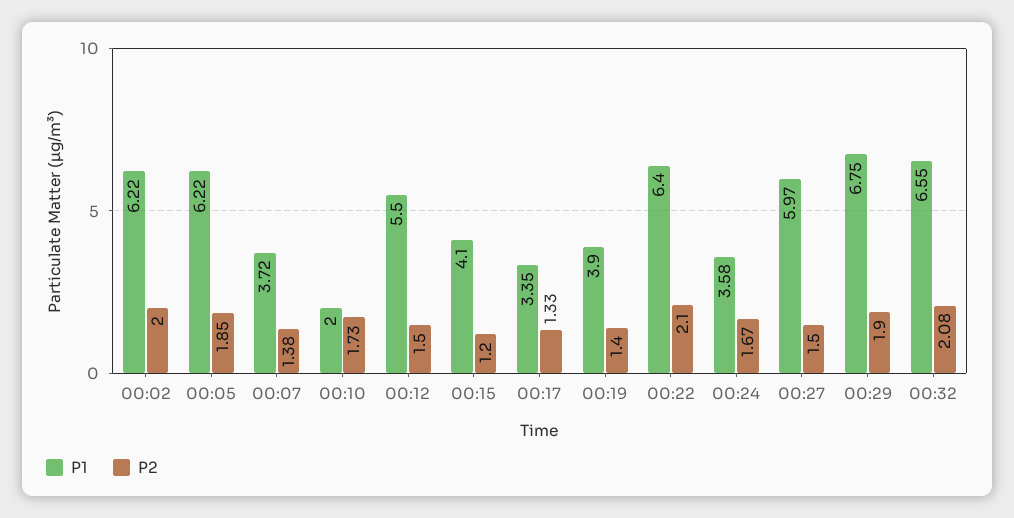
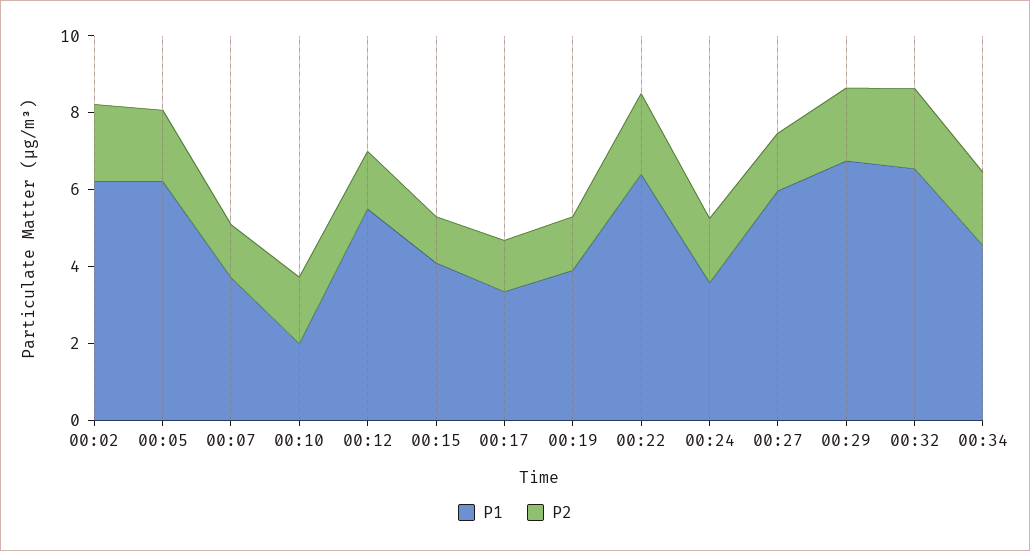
P1, 00:34: none -> 4.5
P2, 00:34: none -> 2

